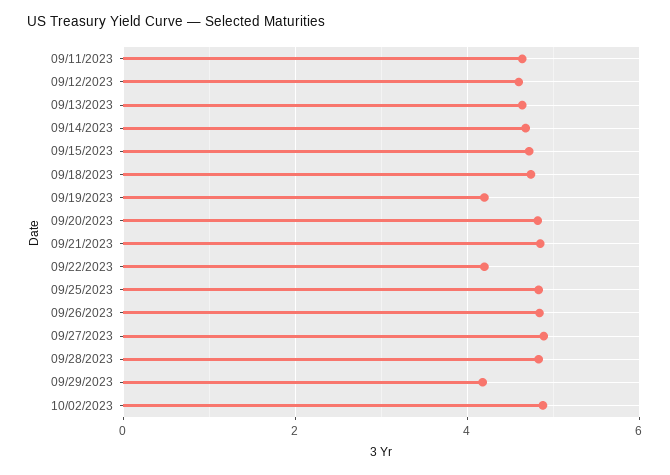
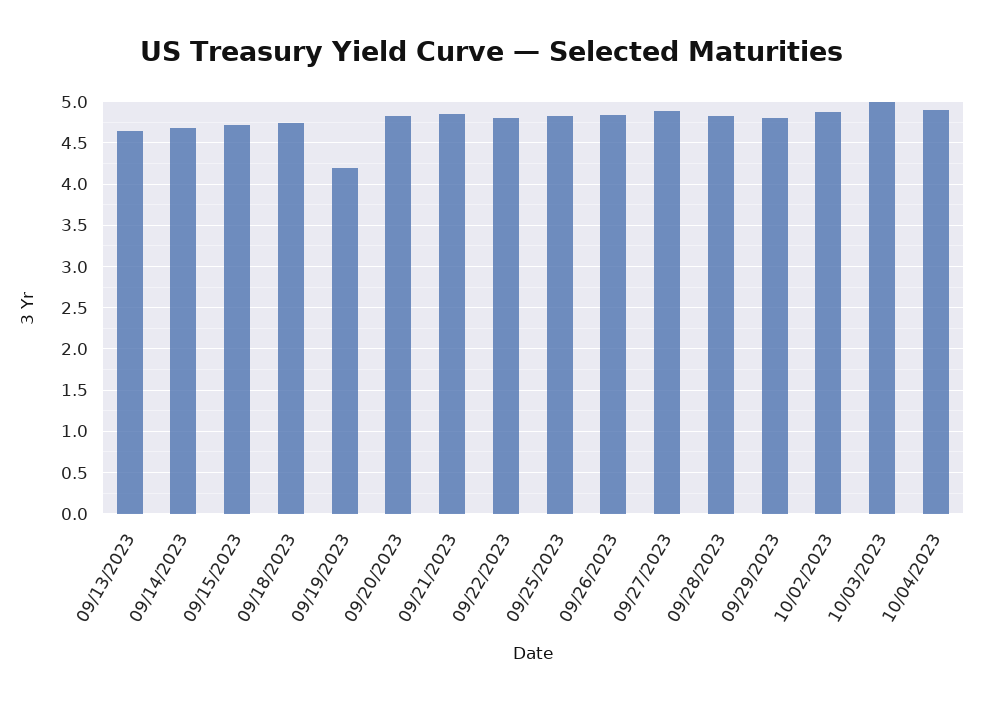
09/11/2023: 4.6 -> none
09/12/2023: 4.6 -> none
09/22/2023: 4.2 -> 4.8
09/29/2023: 4.2 -> 4.8
10/03/2023: none -> 5
10/04/2023: none -> 4.9

